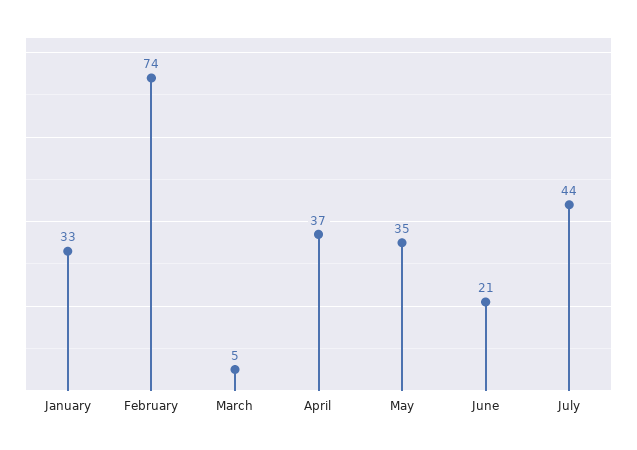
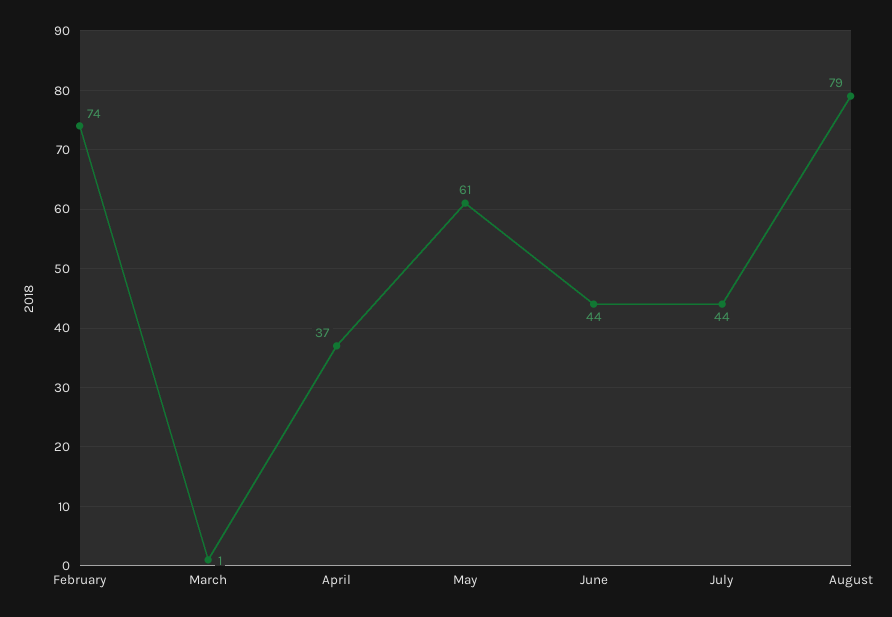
January: 33 -> none
March: 5 -> 1
May: 35 -> 61
June: 21 -> 44
August: none -> 79

